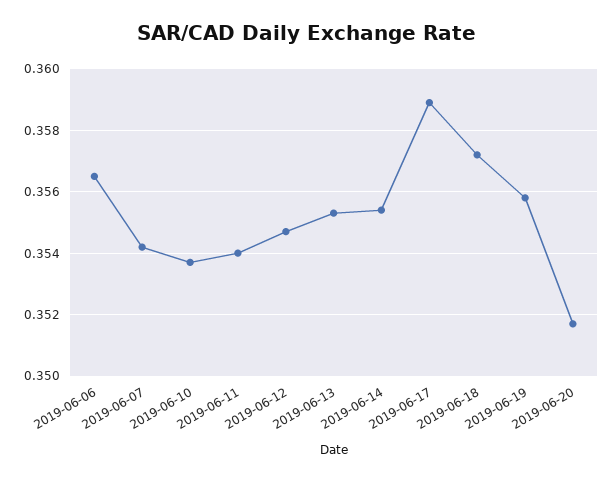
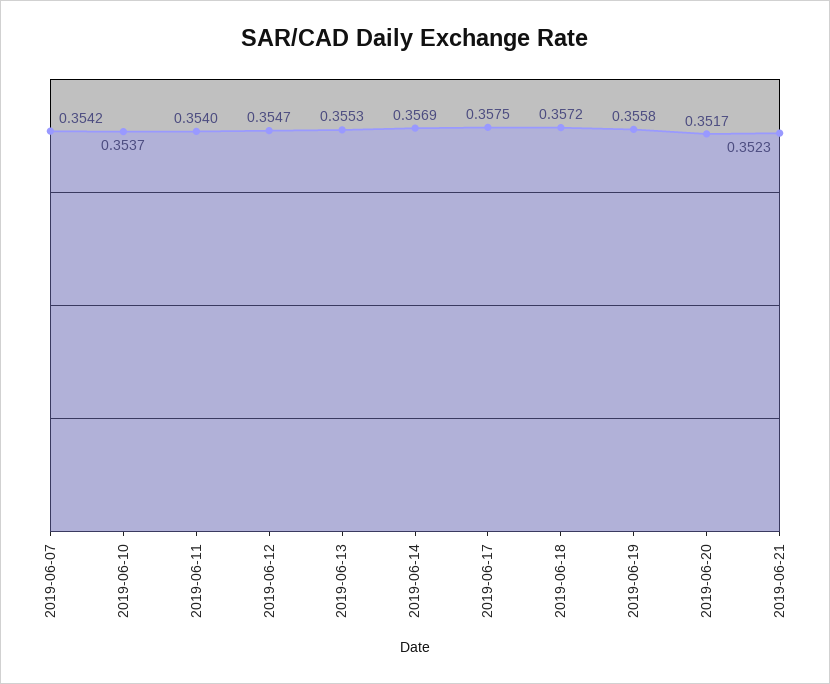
2019-06-06: 0.3565 -> none
2019-06-14: 0.3555 -> 0.3569
2019-06-17: 0.359 -> 0.3575
2019-06-21: none -> 0.3523

